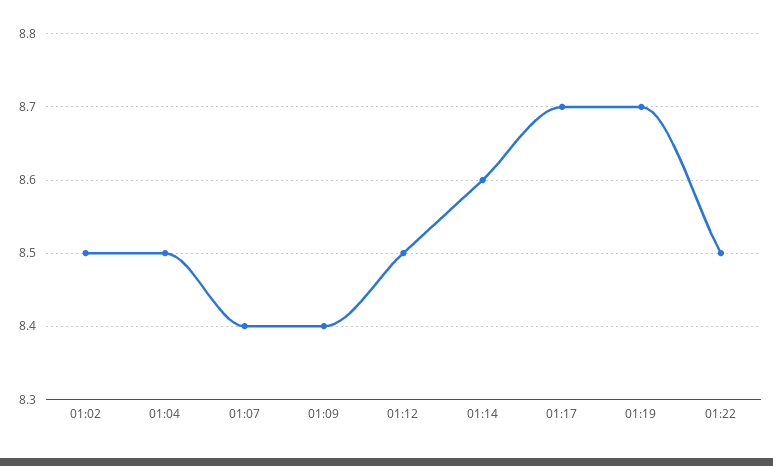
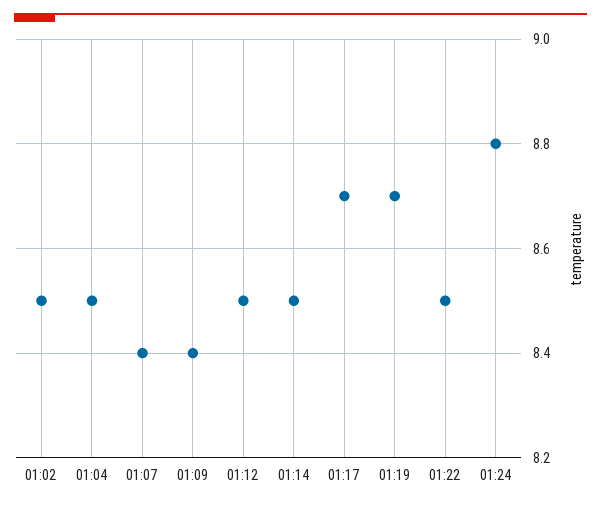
01:14: 8.6 -> 8.5
01:24: none -> 8.8

